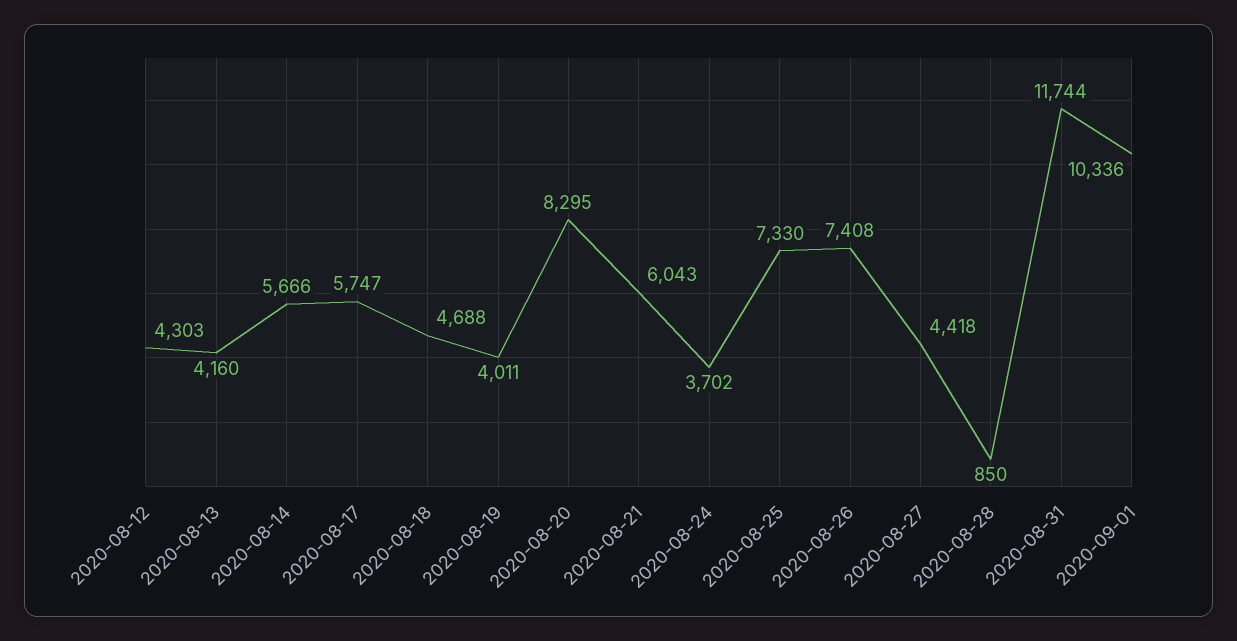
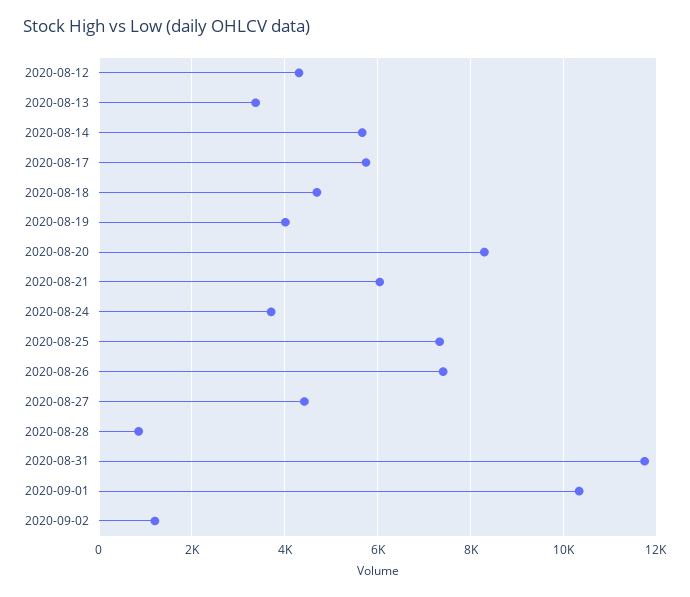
2020-08-13: 4160 -> 3400
2020-09-02: none -> 1200

